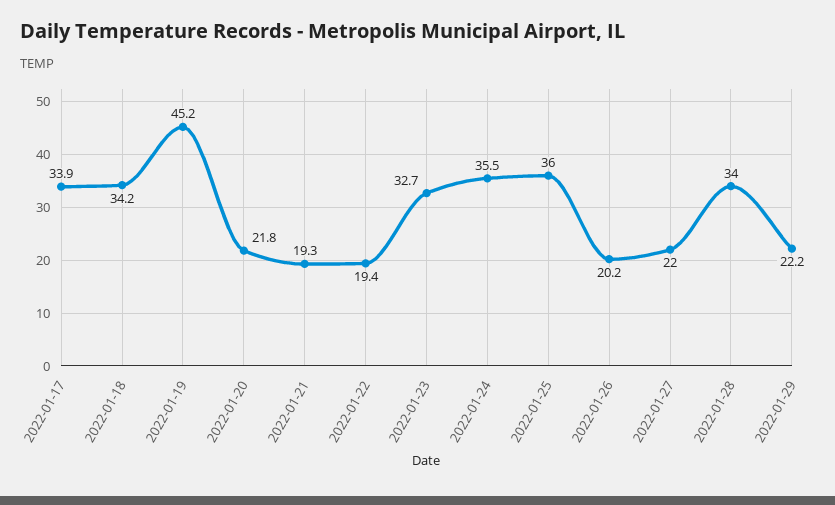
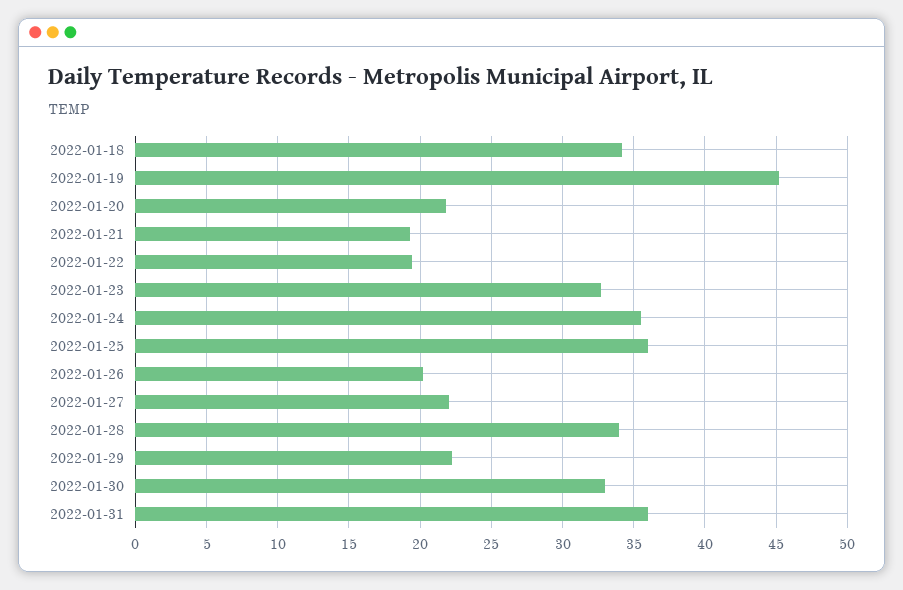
2022-01-17: 33.9 -> none
2022-01-30: none -> 33
2022-01-31: none -> 36

